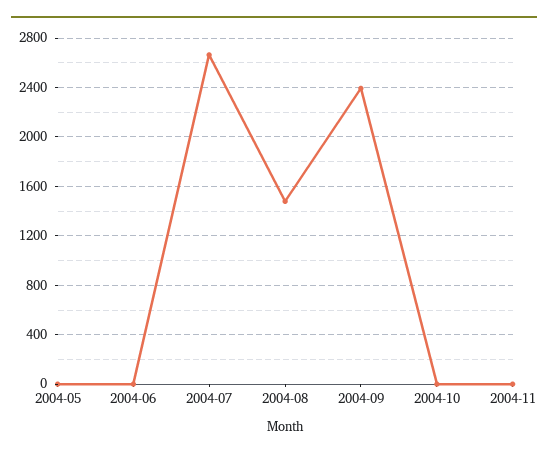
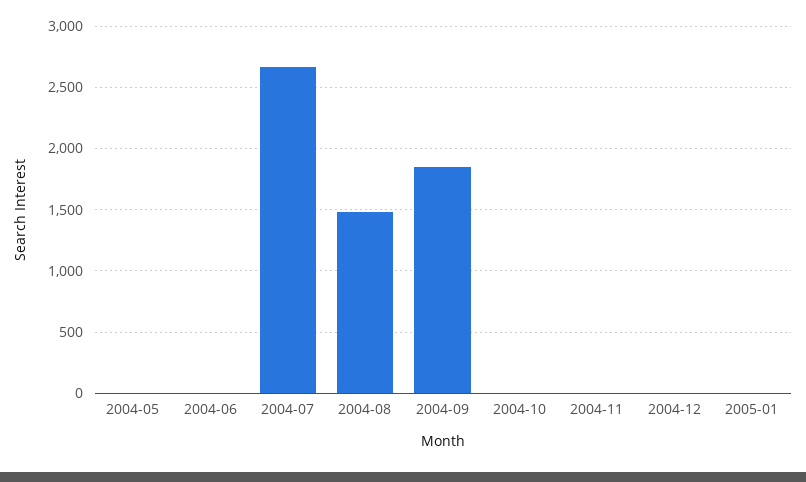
2004-09: 2400 -> 1850
2004-12: none -> 0
2005-01: none -> 0

